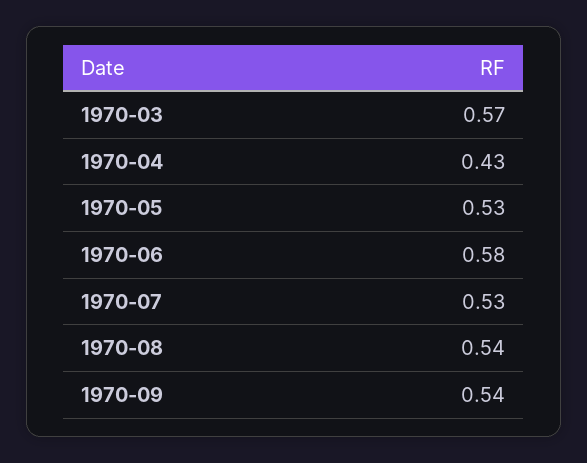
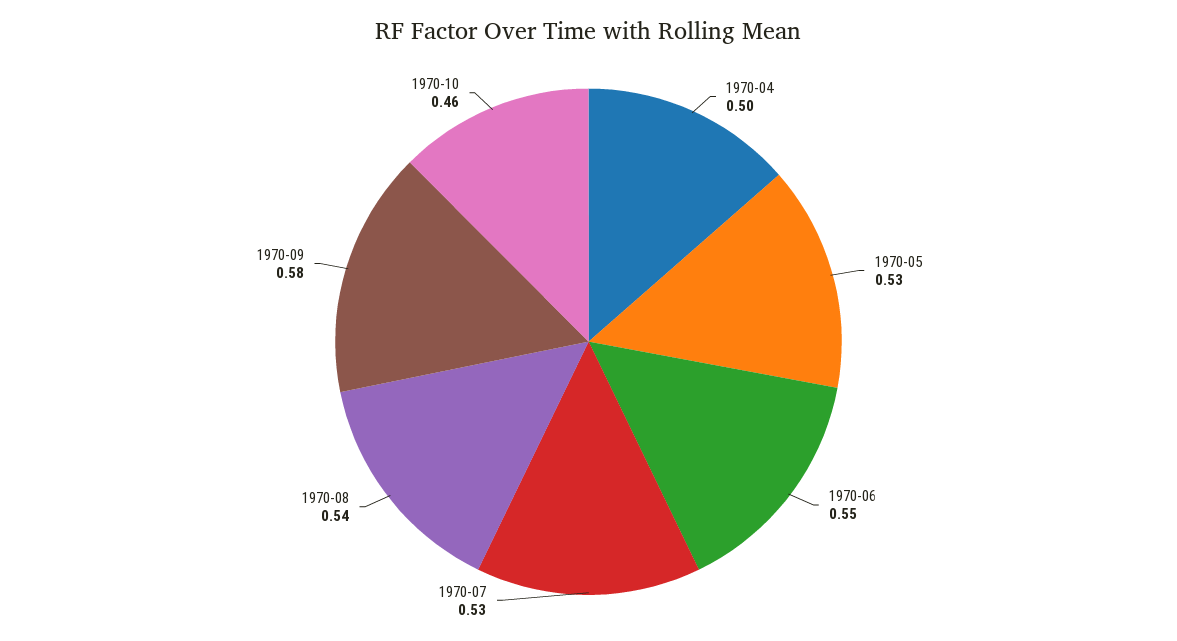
1970-03: 0.57 -> none
1970-04: 0.43 -> 0.5
1970-06: 0.58 -> 0.55
1970-09: 0.54 -> 0.58
1970-10: none -> 0.46

